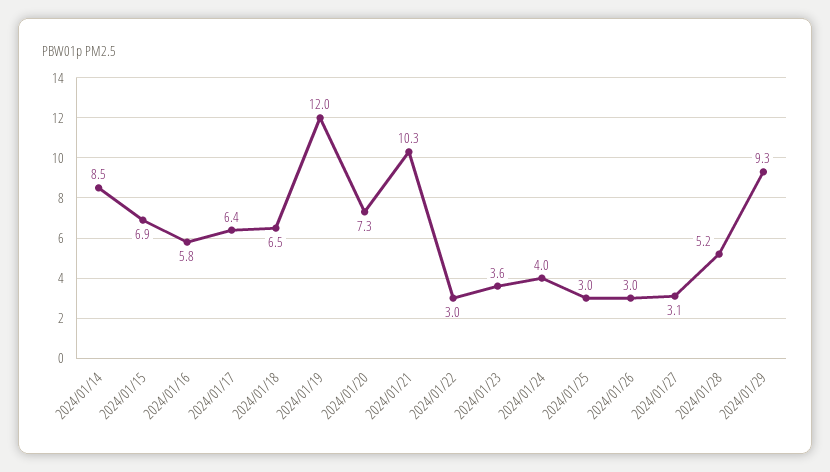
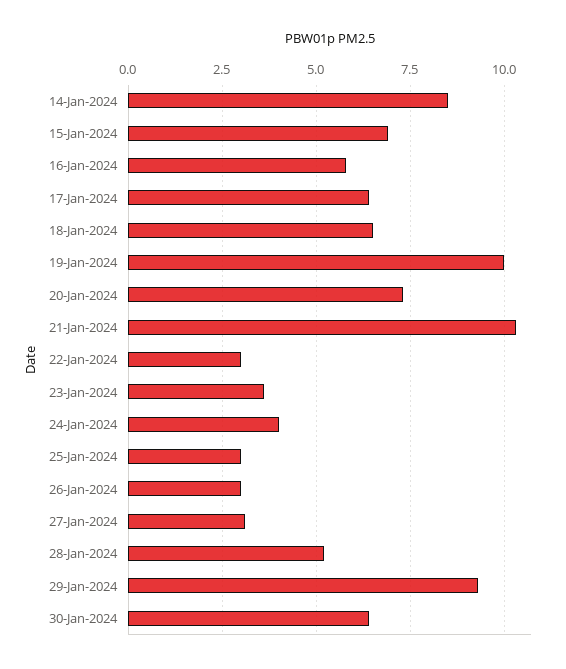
2024/01/19: 12 -> 10
30-Jan-2024: none -> 6.5

